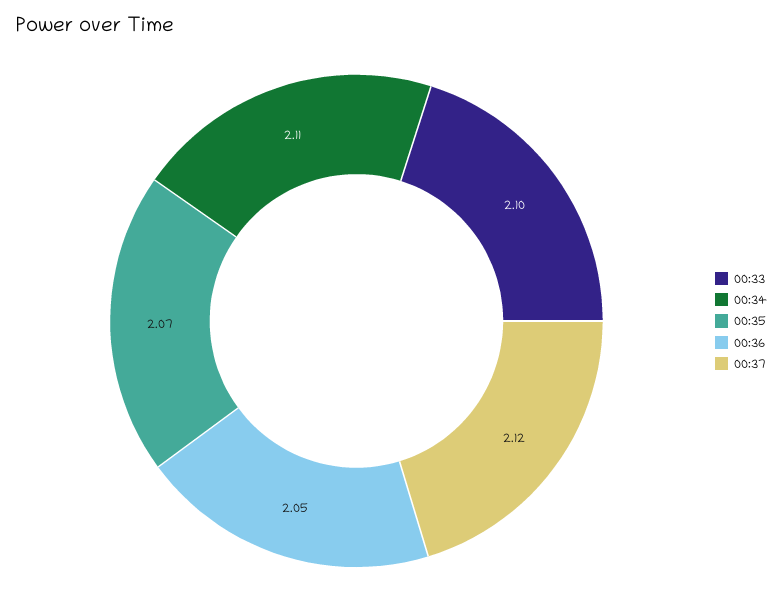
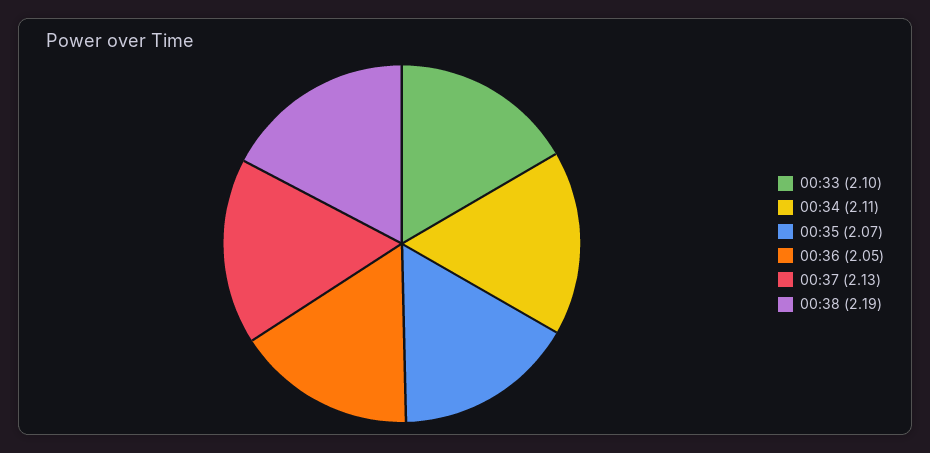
00:37: 2.12 -> 2.13
00:38: none -> 2.19

